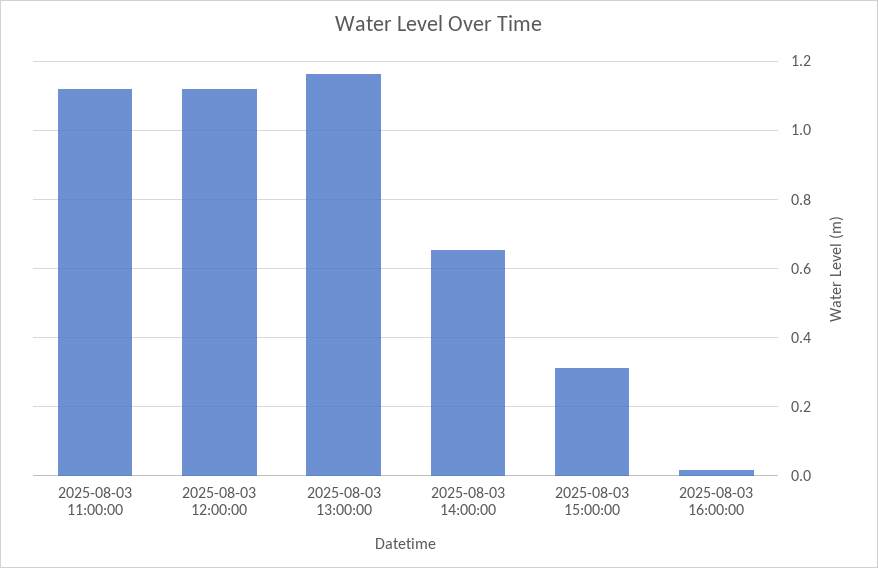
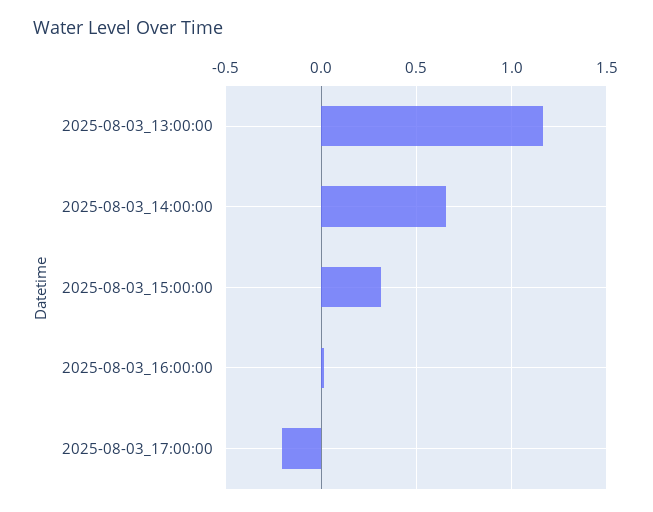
2025-08-03 11:00:00: 1.12 -> none
2025-08-03 12:00:00: 1.12 -> none
2025-08-03_17:00:00: none -> -0.2

